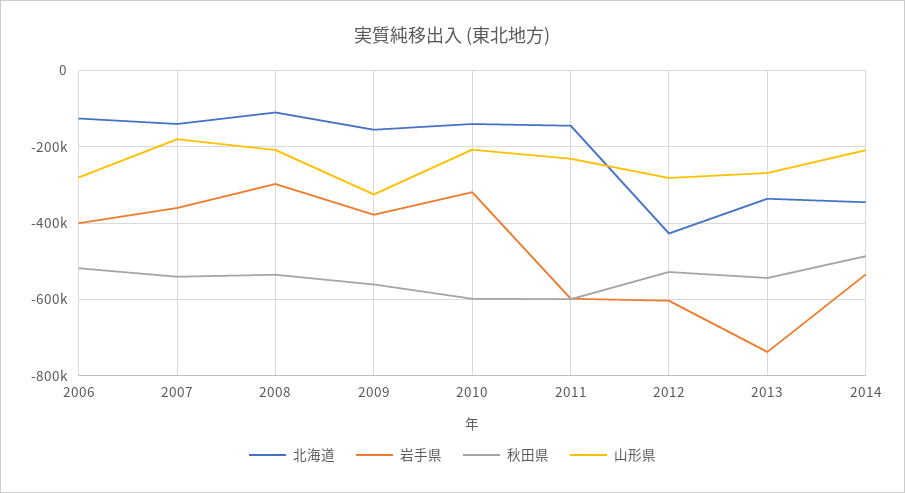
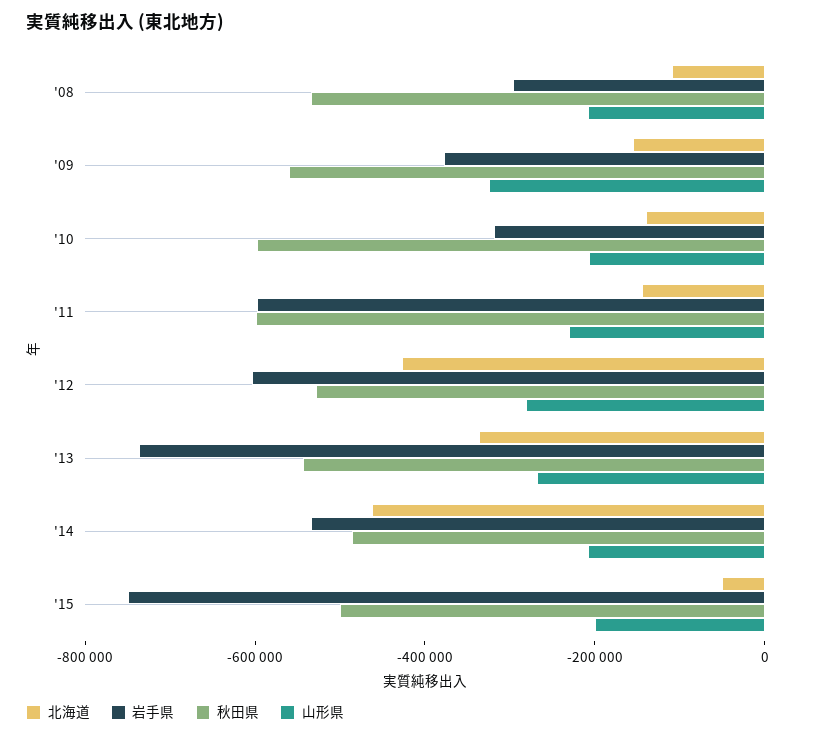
北海道, 2006: -120000 -> none
岩手県, 2006: -400000 -> none
秋田県, 2006: -520000 -> none
山形県, 2006: -280000 -> none
北海道, 2007: -140000 -> none
岩手県, 2007: -360000 -> none
秋田県, 2007: -540000 -> none
山形県, 2007: -180000 -> none
北海道, 2014: -340000 -> -450000
北海道, '15: none -> -50000
岩手県, '15: none -> -750000
秋田県, '15: none -> -500000
山形県, '15: none -> -200000

